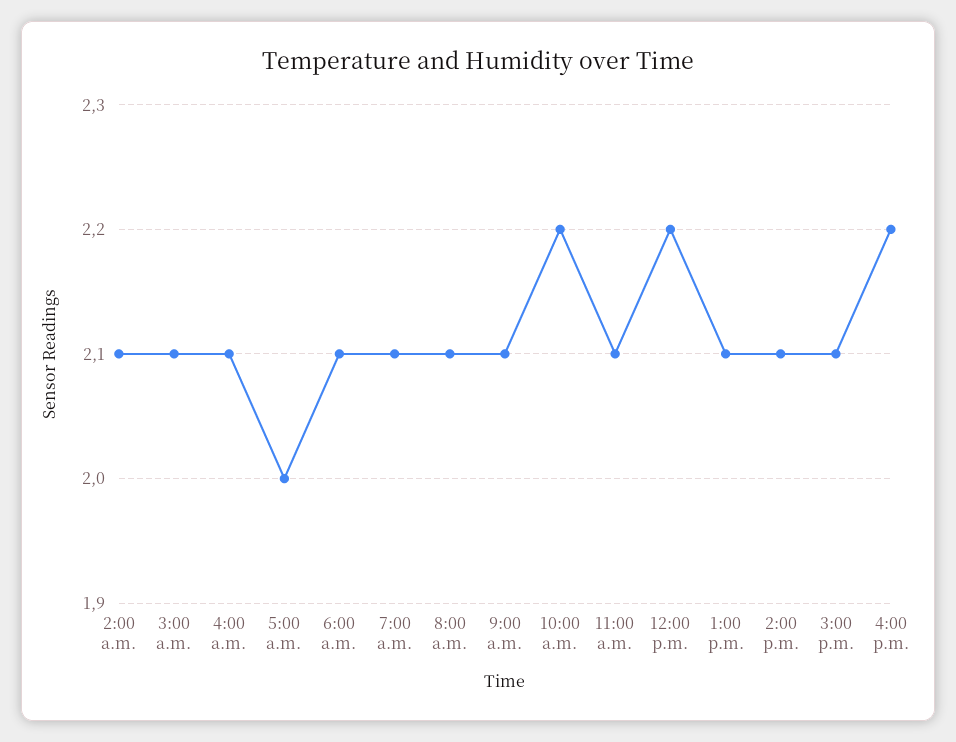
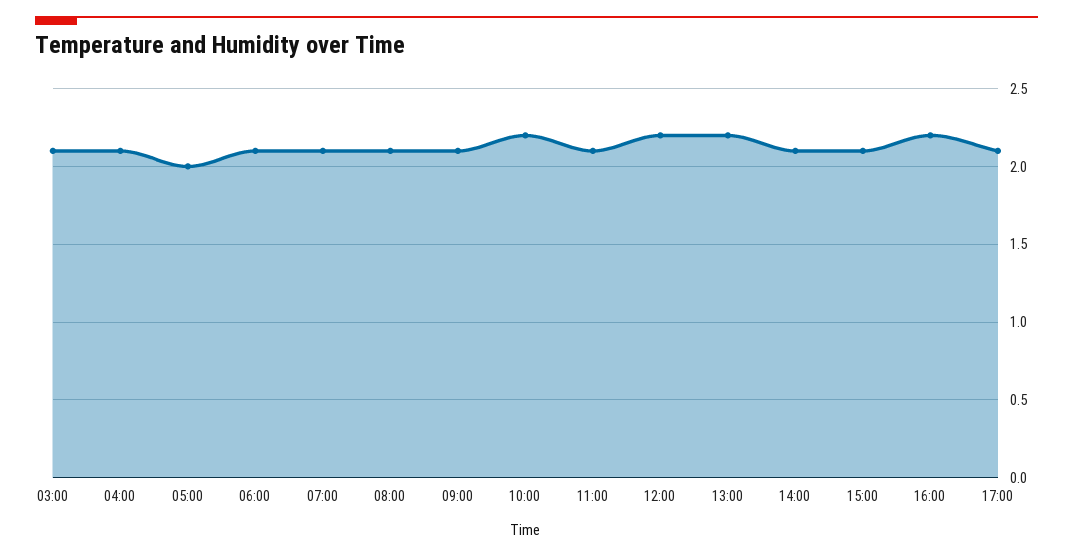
2:00 a.m.: 2.1 -> none
1:00 p.m.: 2.1 -> 2.2
17:00: none -> 2.1

